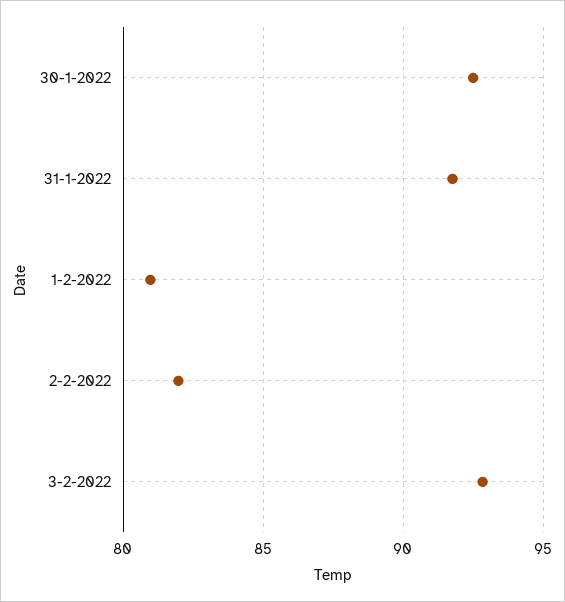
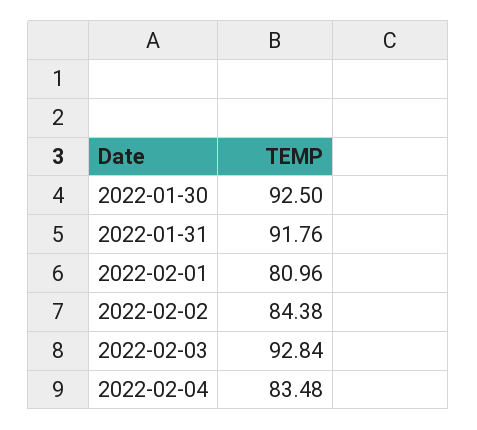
2-2-2022: 82 -> 84.38
2022-02-04: none -> 83.48

